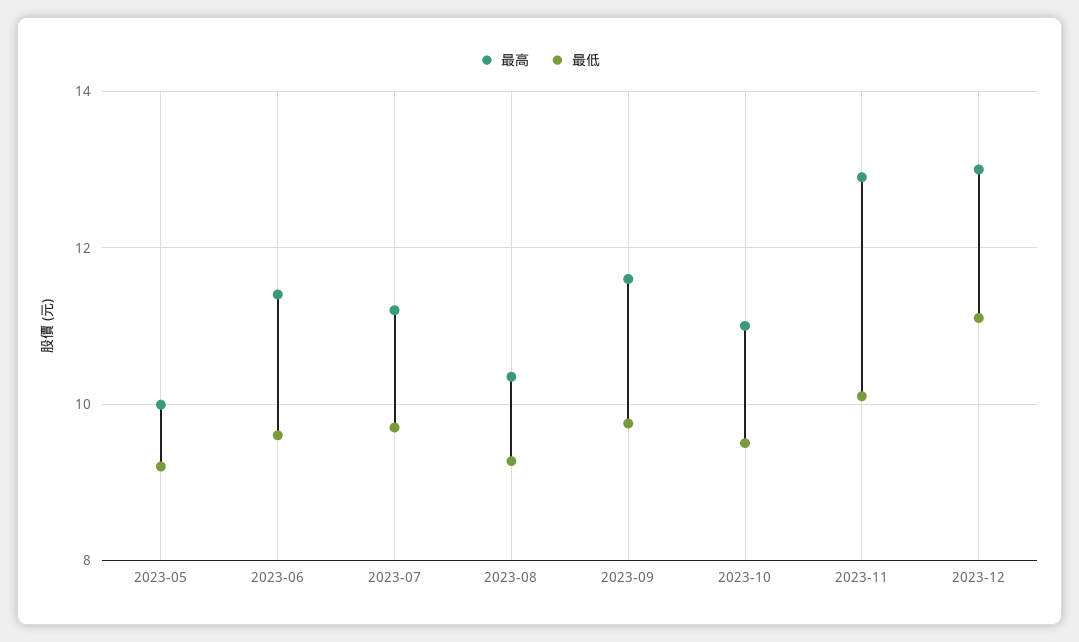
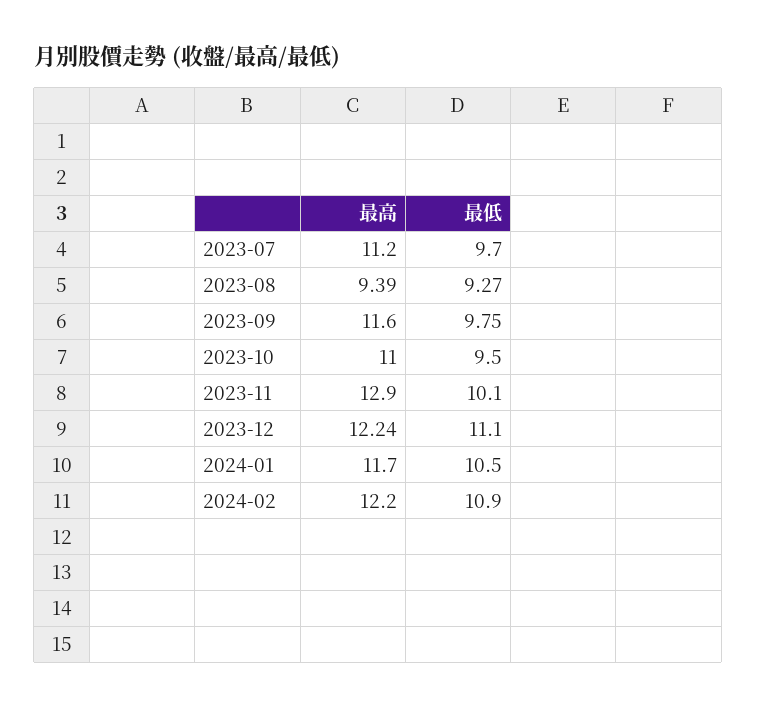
最高, 2023-05: 10 -> none
最低, 2023-05: 9.2 -> none
最高, 2023-06: 11.4 -> none
最低, 2023-06: 9.6 -> none
最高, 2023-08: 10.4 -> 9.39
最高, 2023-12: 13 -> 12.24
最高, 2024-01: none -> 11.7
最低, 2024-01: none -> 10.5
最高, 2024-02: none -> 12.2
最低, 2024-02: none -> 10.9

